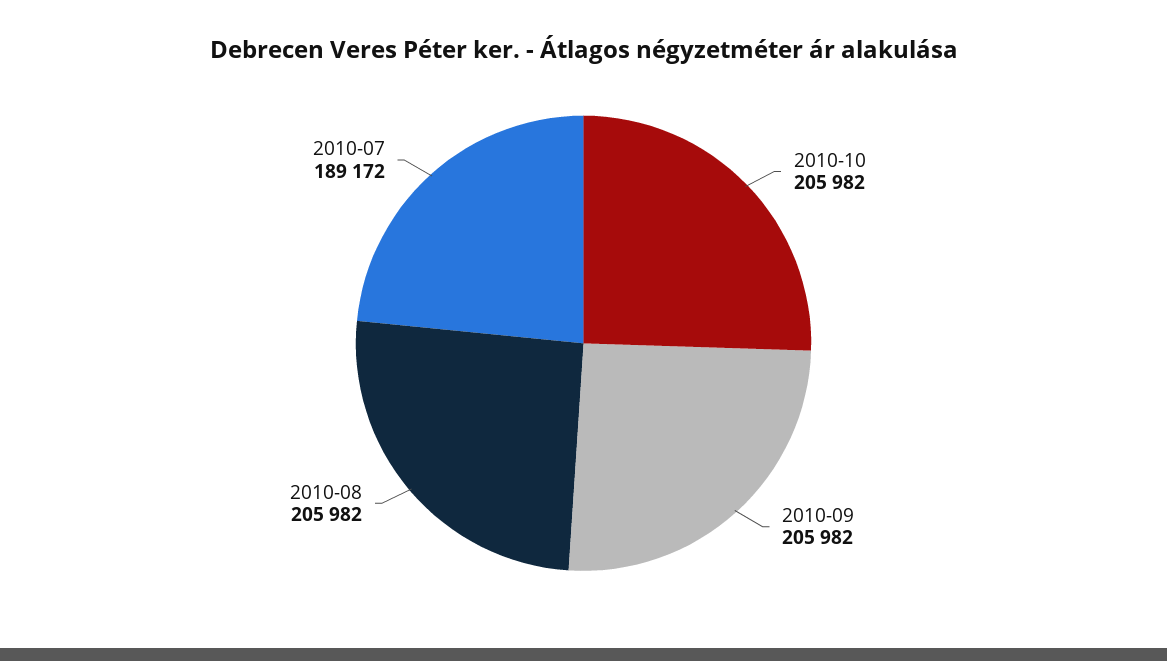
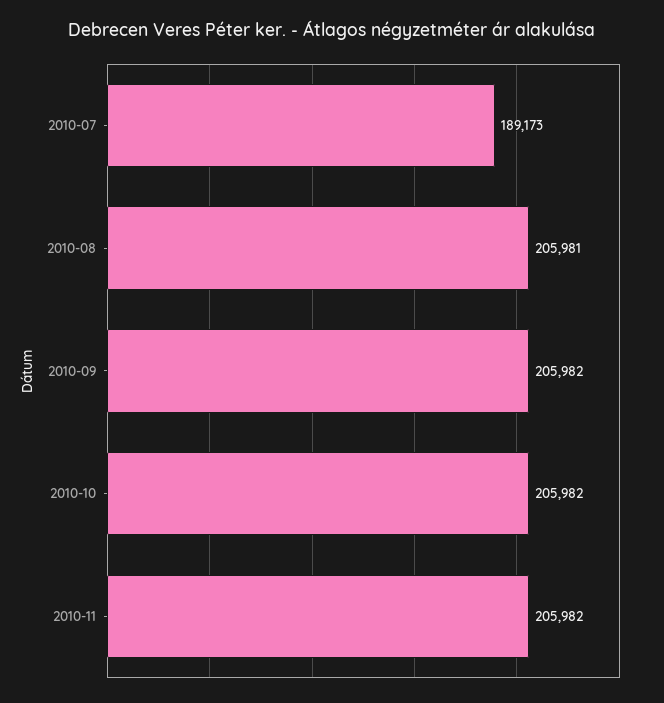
2010-08: 205982 -> 205981
2010-07: 189172 -> 189173
2010-11: none -> 205982

